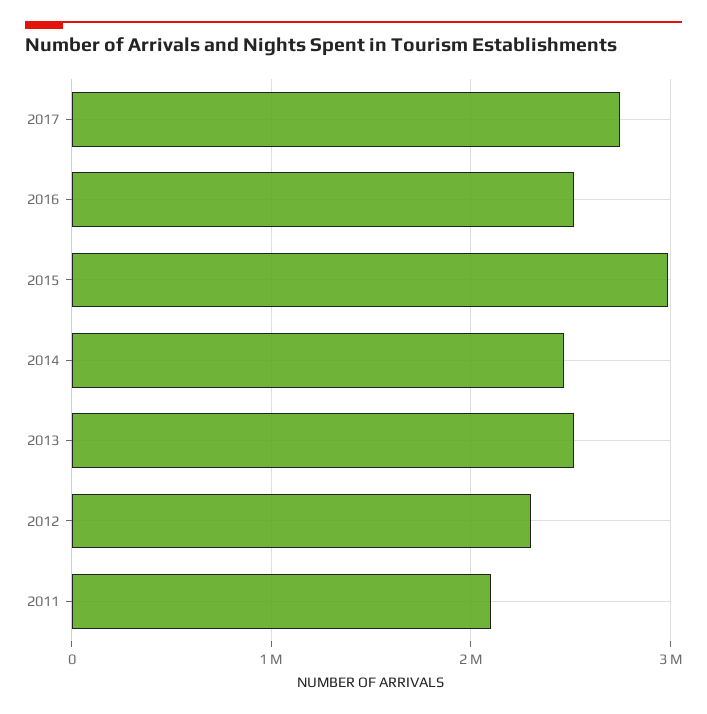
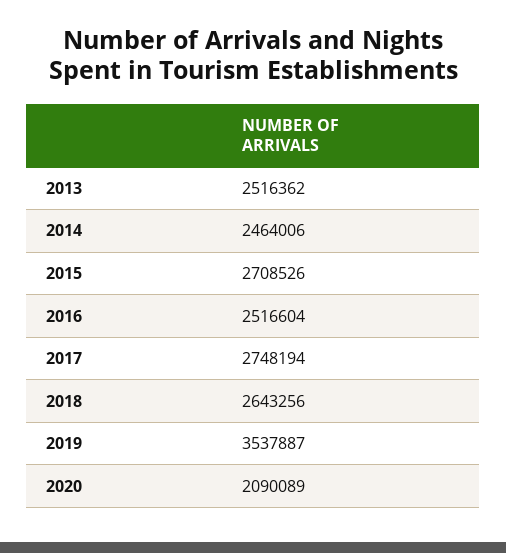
2015: 3000000 -> 2708526
2012: 2300000 -> none
2011: 2100000 -> none
2018: none -> 2643256
2019: none -> 3537887
2020: none -> 2090089

